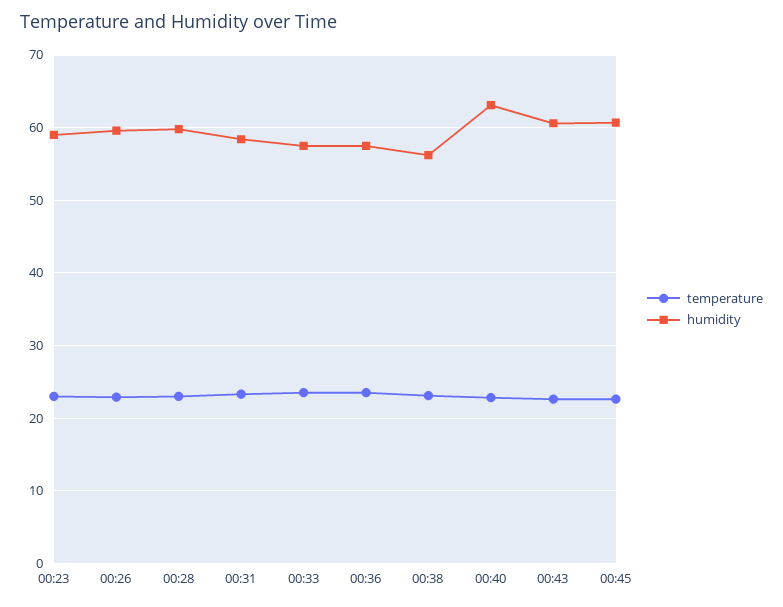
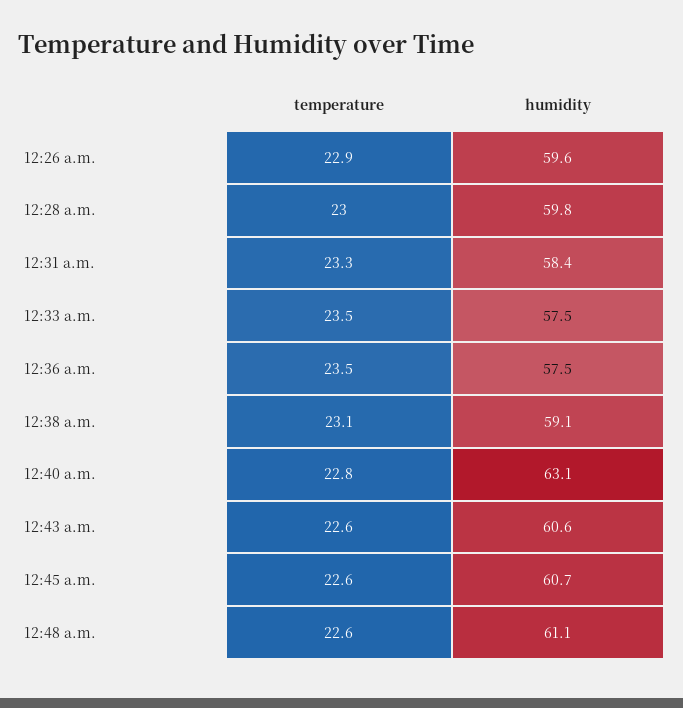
temperature, 00:23: 23 -> none
humidity, 00:23: 59 -> none
humidity, 00:38: 56 -> 59.1
temperature, 12:48 a.m.: none -> 22.6
humidity, 12:48 a.m.: none -> 61.1

